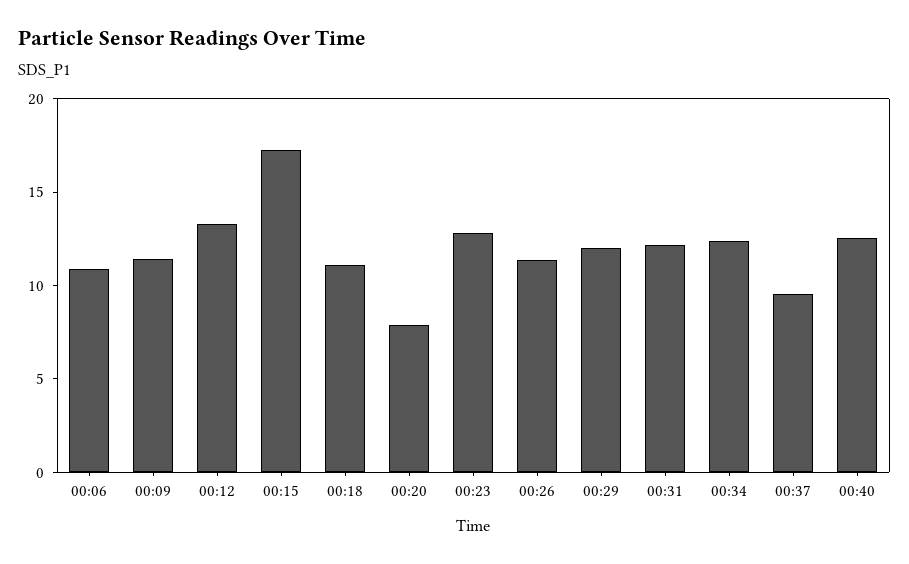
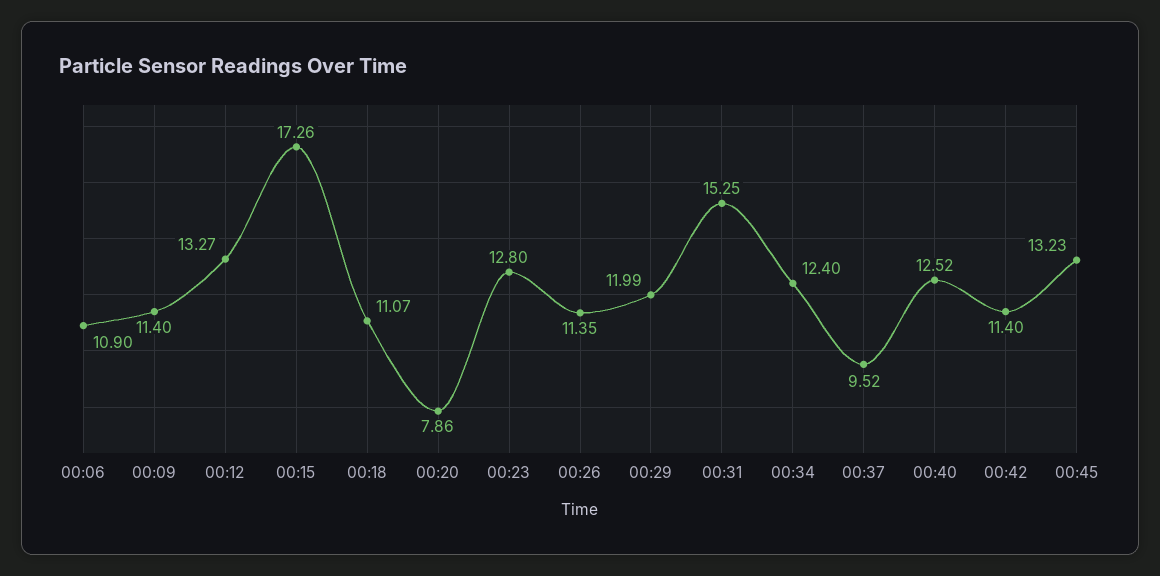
00:31: 12 -> 15.25
00:42: none -> 11.4
00:45: none -> 13.23

